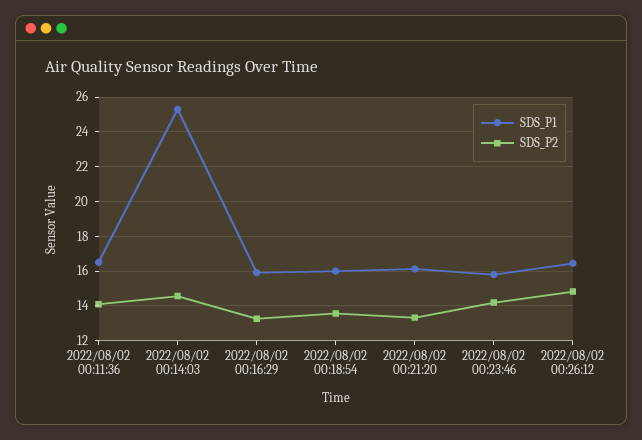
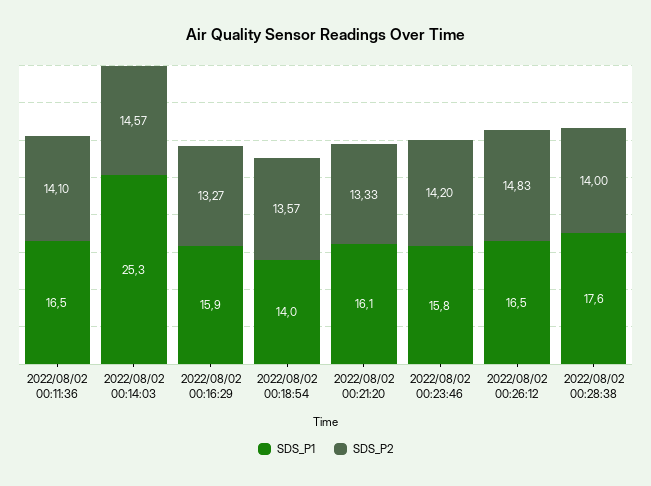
SDS_P1, 2022/08/02 00:18:54: 16 -> 14
SDS_P1, 2022/08/02 00:28:38: none -> 17.6
SDS_P2, 2022/08/02 00:28:38: none -> 14

